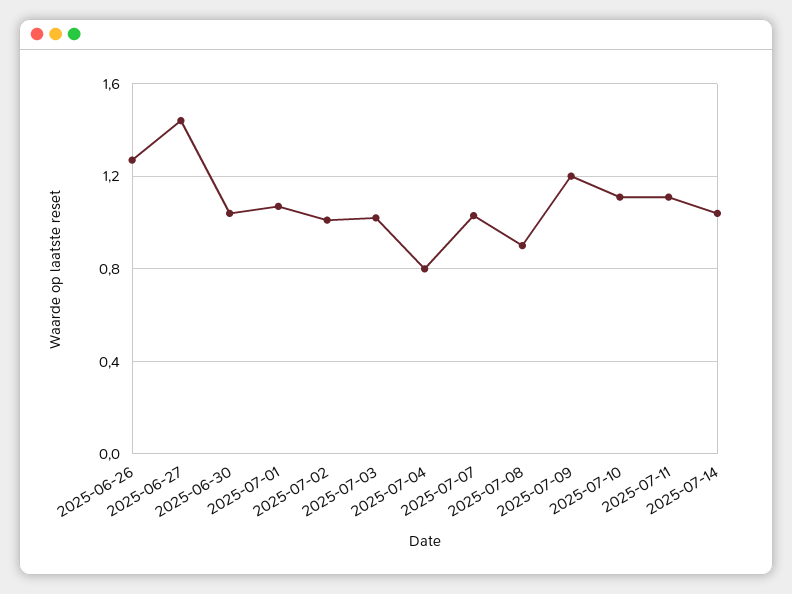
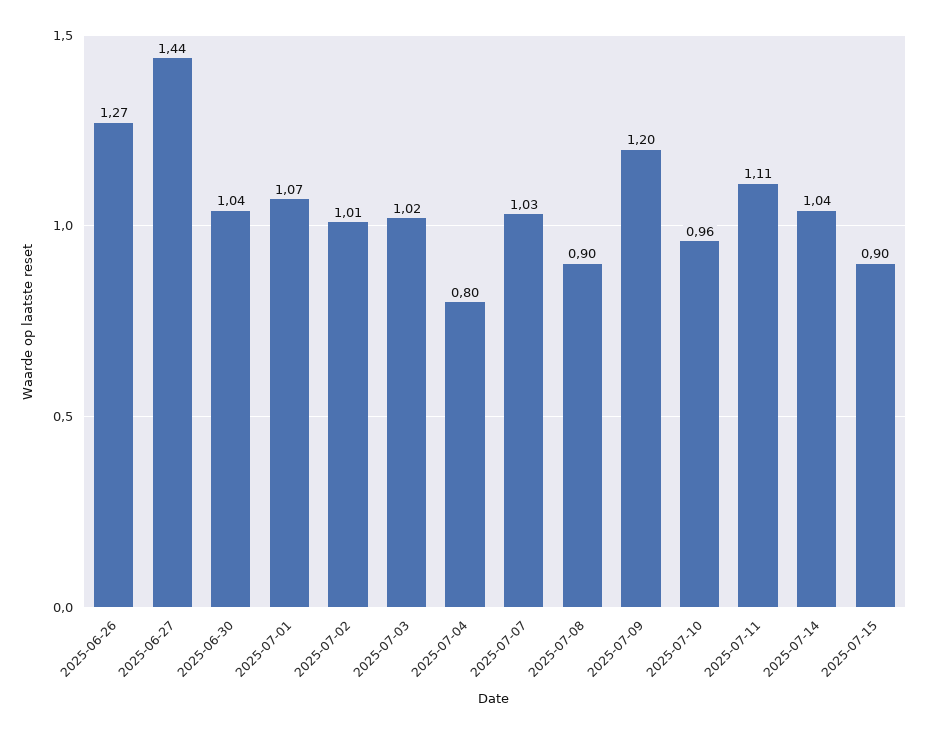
2025-07-10: 1.1 -> 0.96
2025-07-15: none -> 0.9

